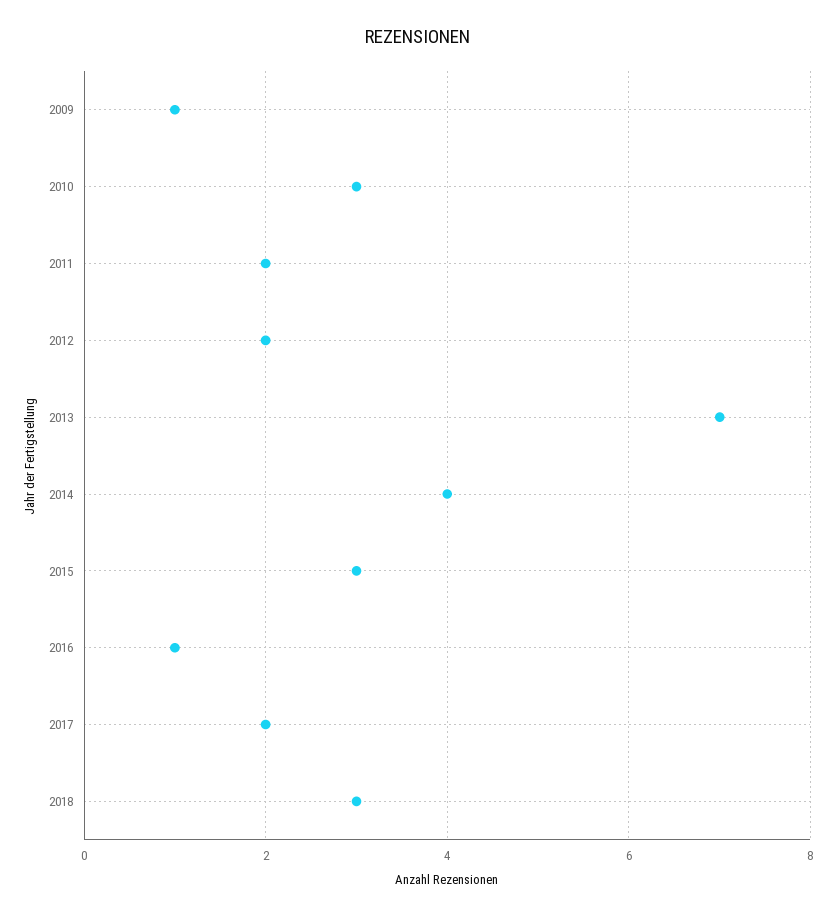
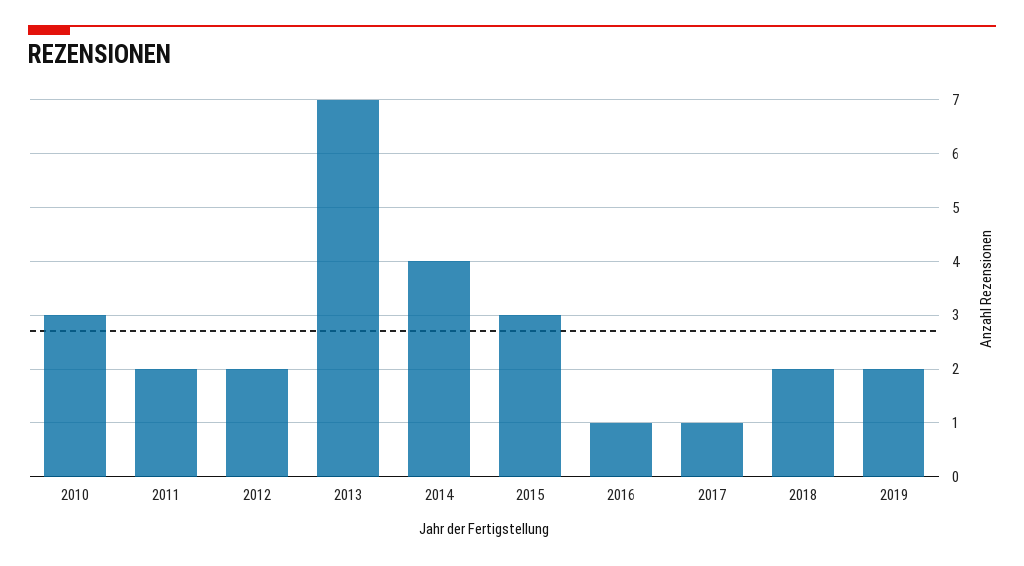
2009: 1 -> none
2017: 2 -> 1
2018: 3 -> 2
2019: none -> 2

